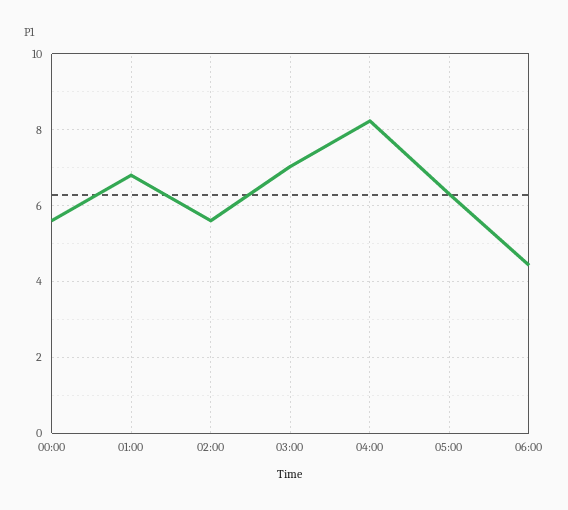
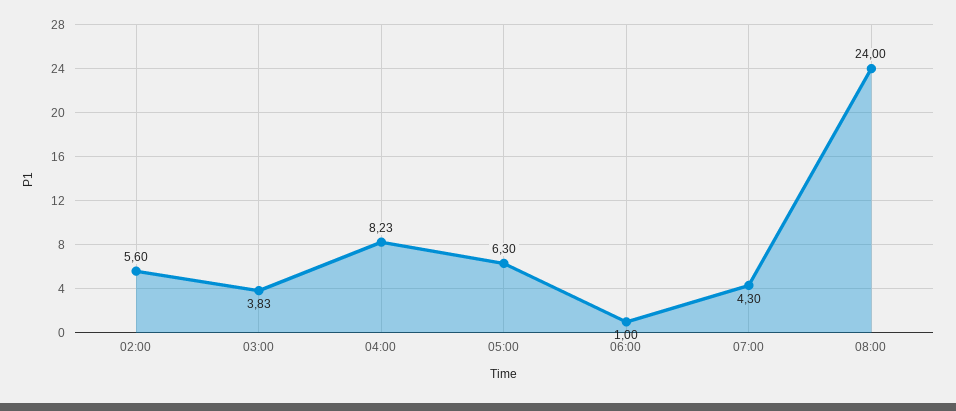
00:00: 5.6 -> none
01:00: 6.8 -> none
03:00: 7 -> 3.83
06:00: 4.4 -> 1
07:00: none -> 4.3
08:00: none -> 24

